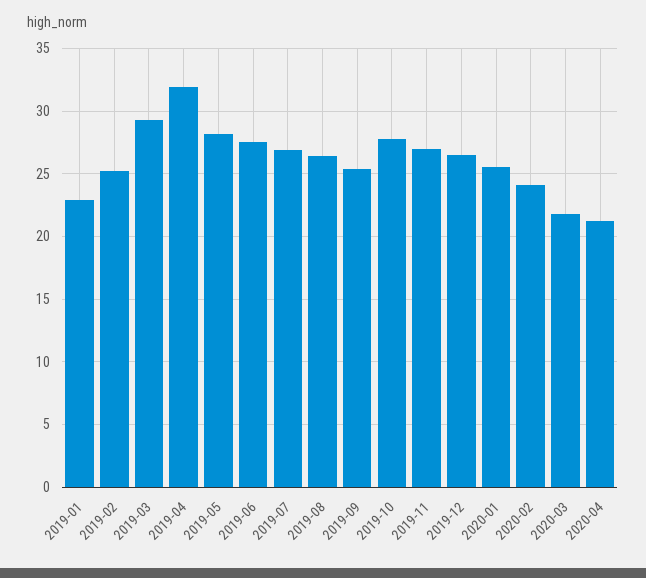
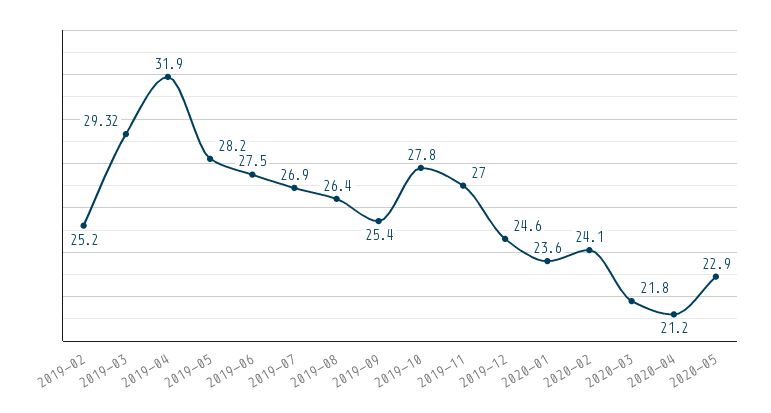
2019-01: 23 -> none
2019-12: 26.5 -> 24.6
2020-01: 25.5 -> 23.6
2020-05: none -> 22.9

